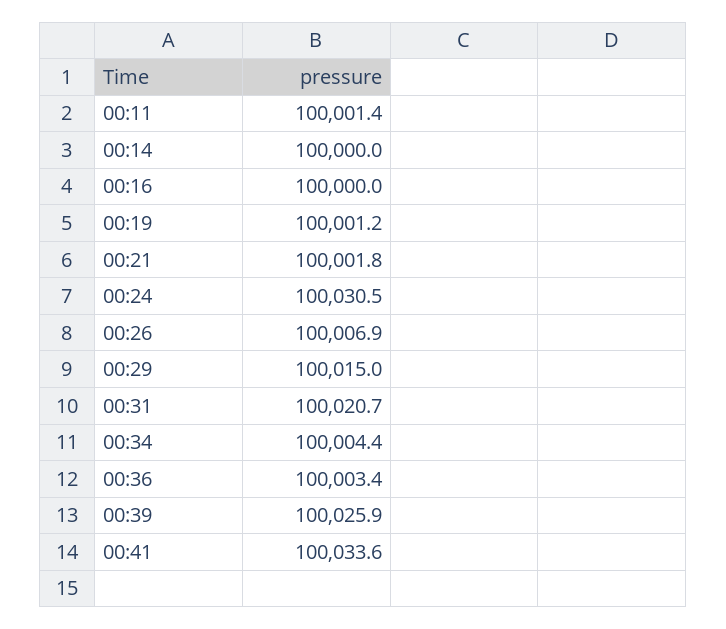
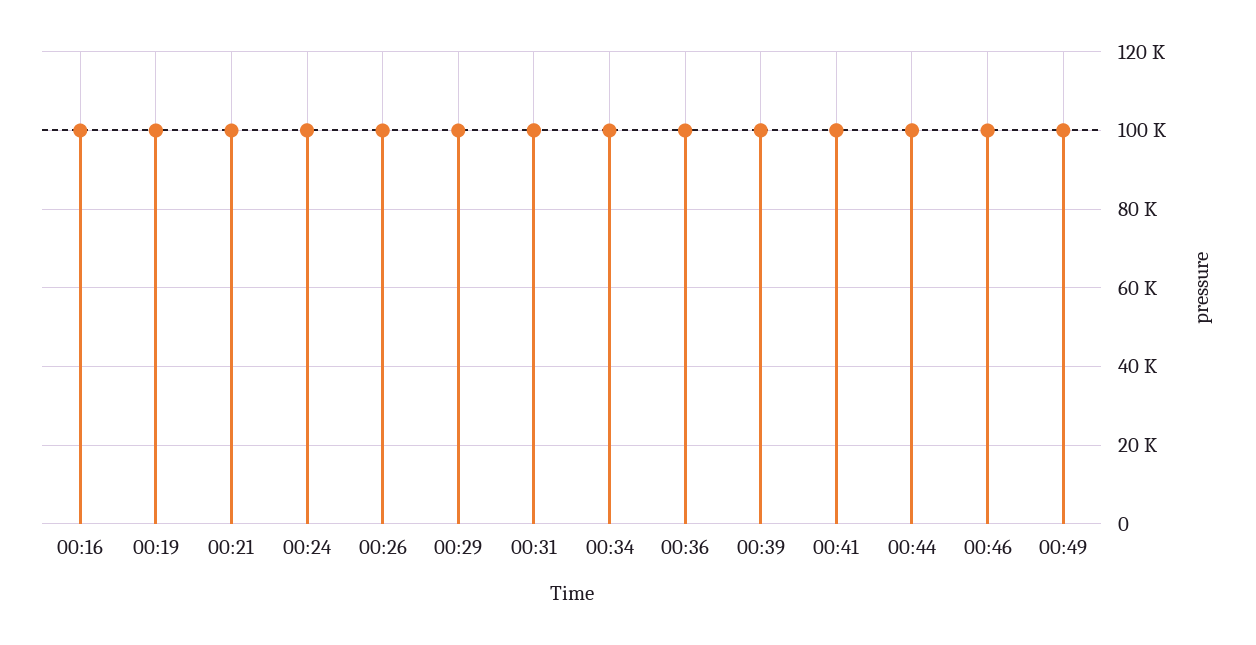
00:11: 100001.4 -> none
00:14: 100000 -> none
00:44: none -> 100000
00:46: none -> 100000
00:49: none -> 100000

